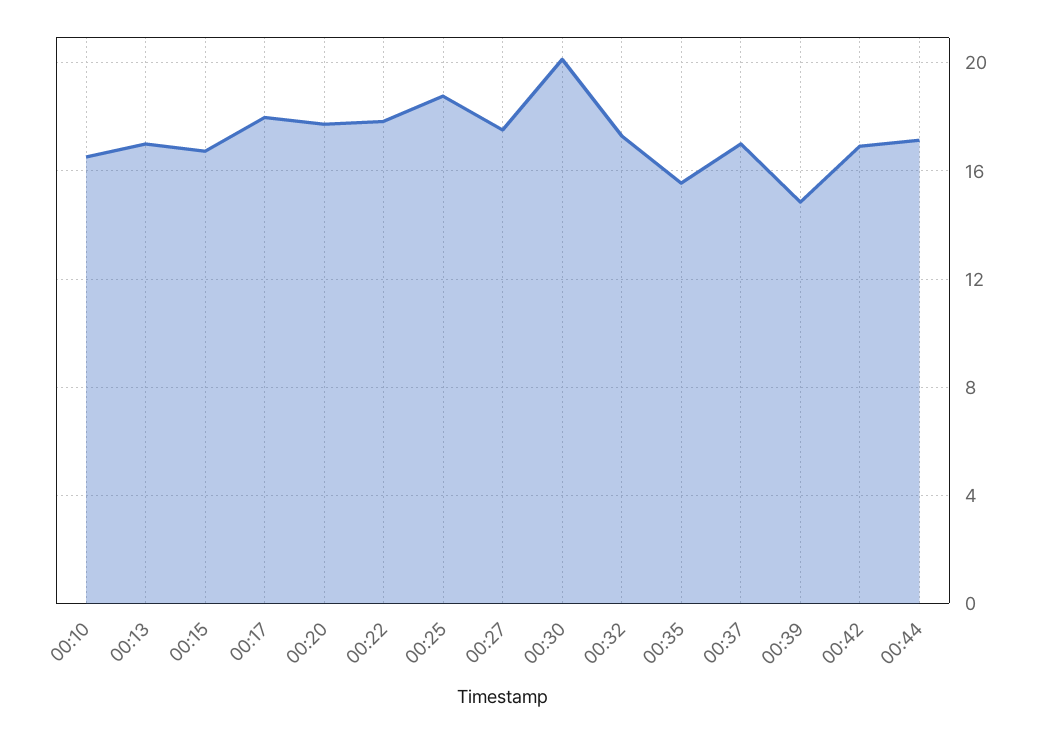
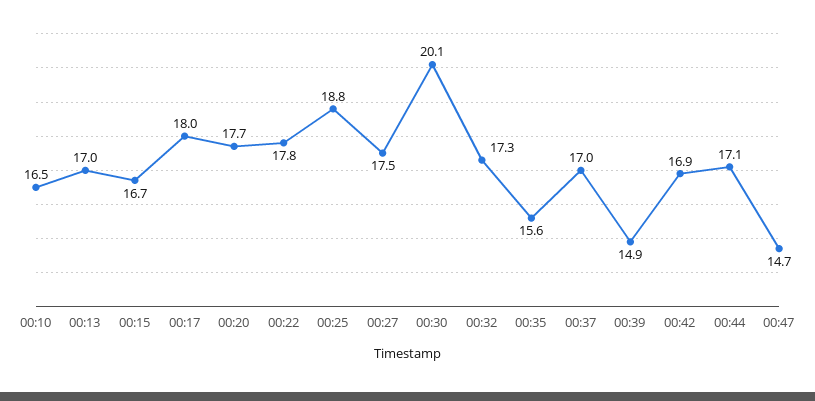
00:47: none -> 14.7

